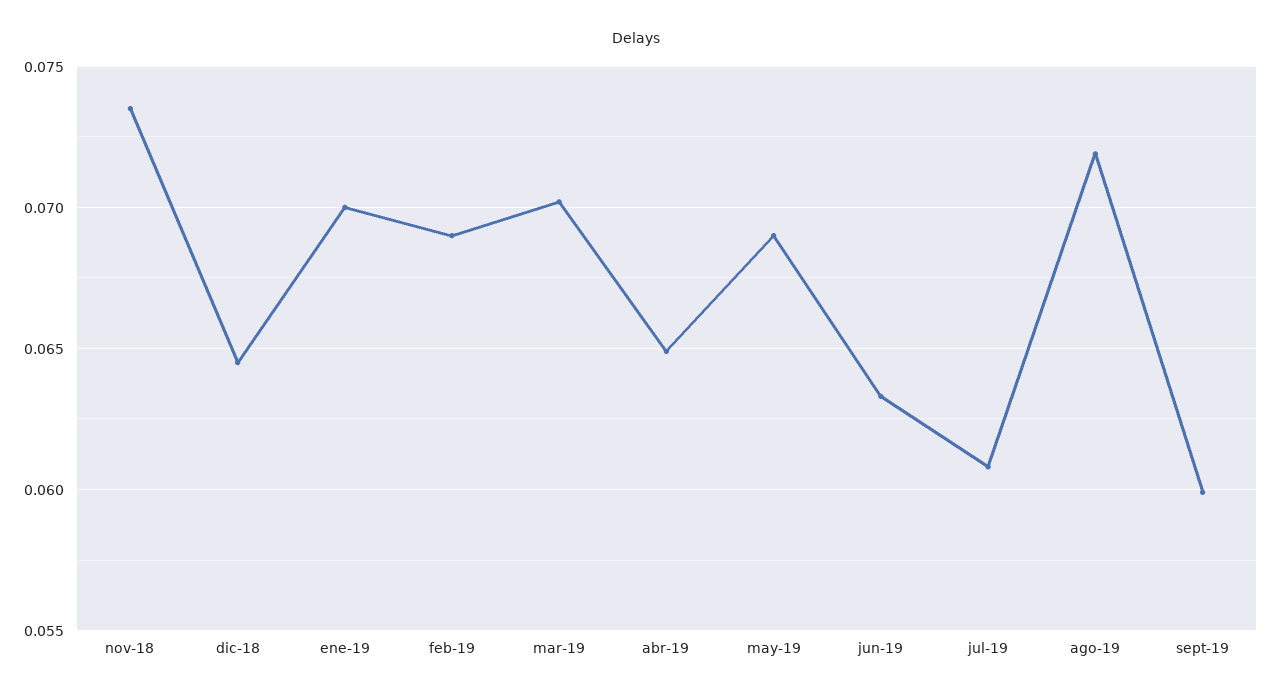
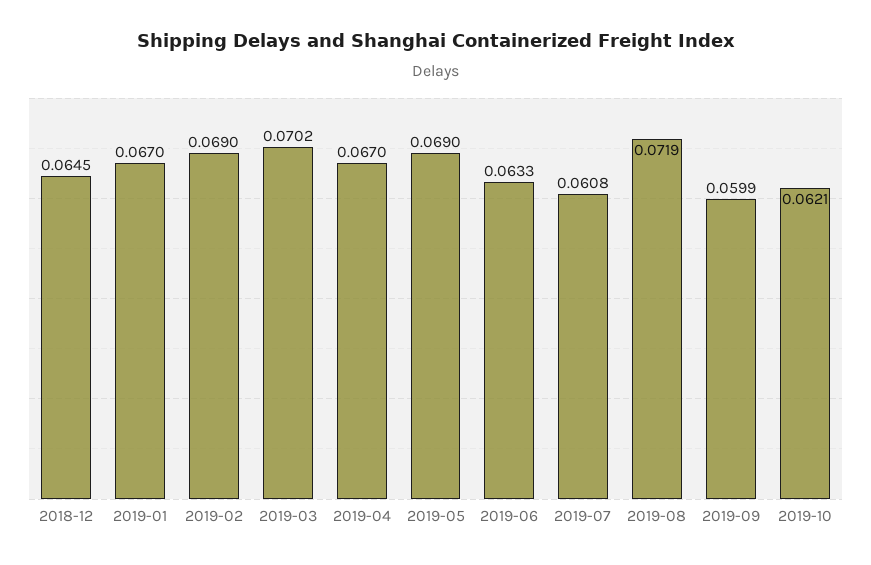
nov-18: 0.0735 -> none
ene-19: 0.07 -> 0.067
abr-19: 0.065 -> 0.067
2019-10: none -> 0.0621

